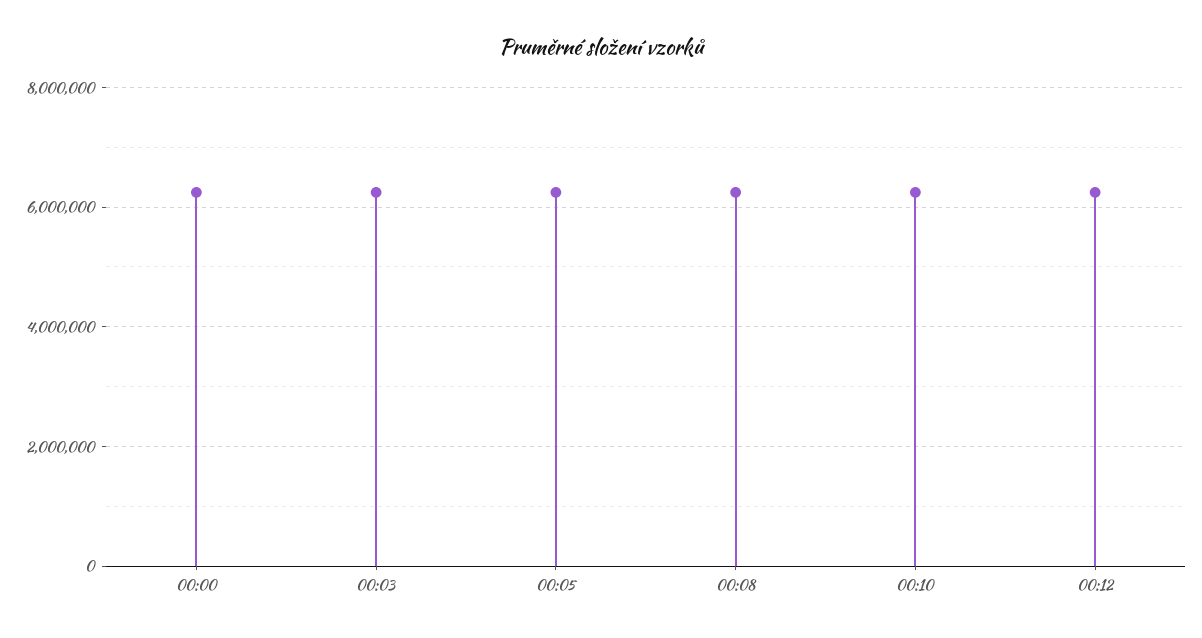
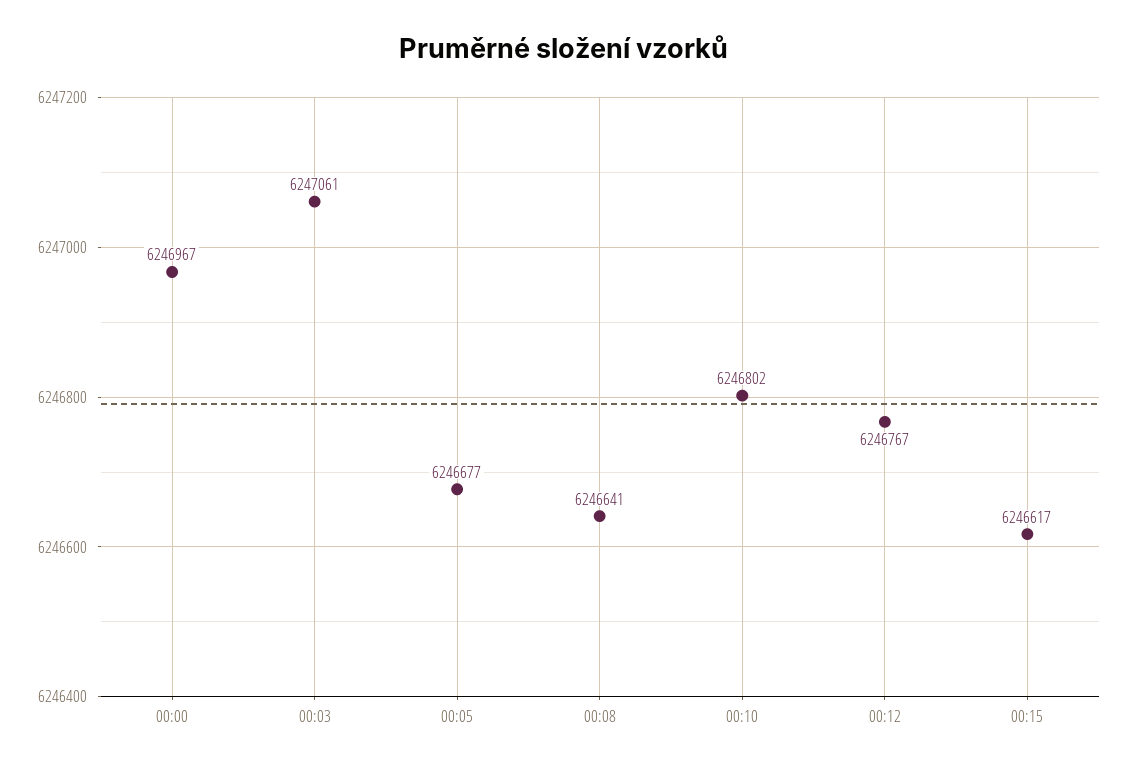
00:15: none -> 6246617

